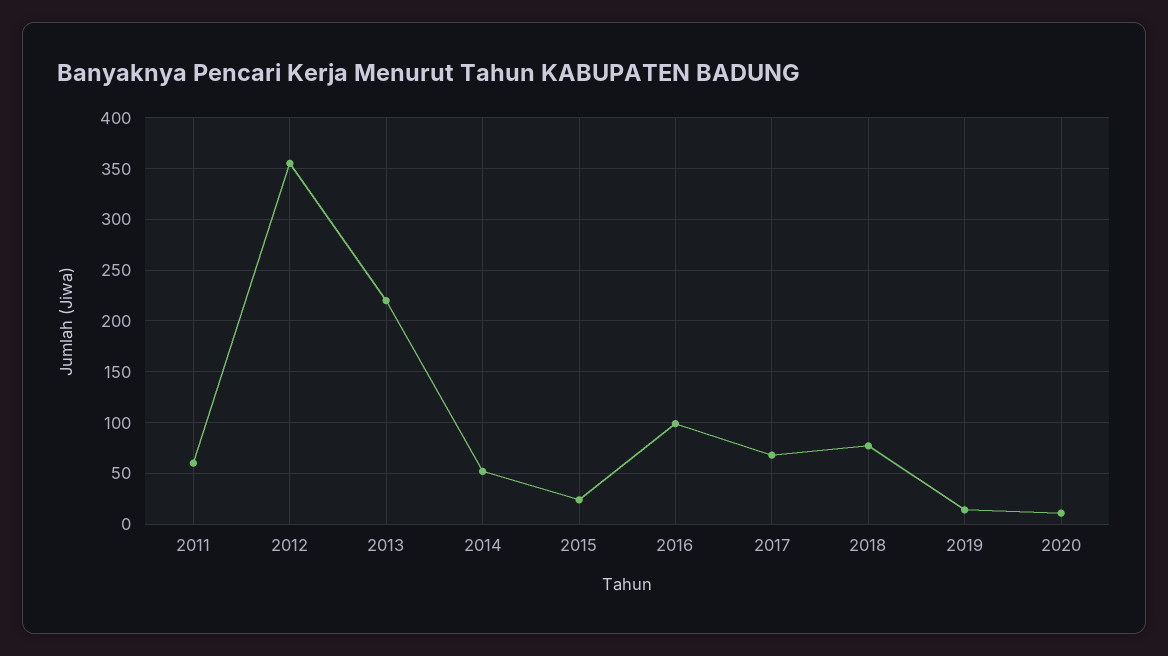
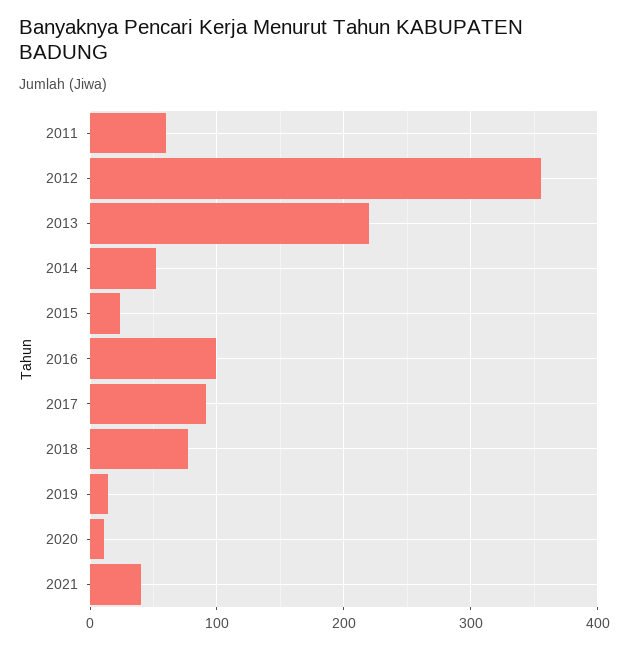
2017: 70 -> 90
2021: none -> 40

